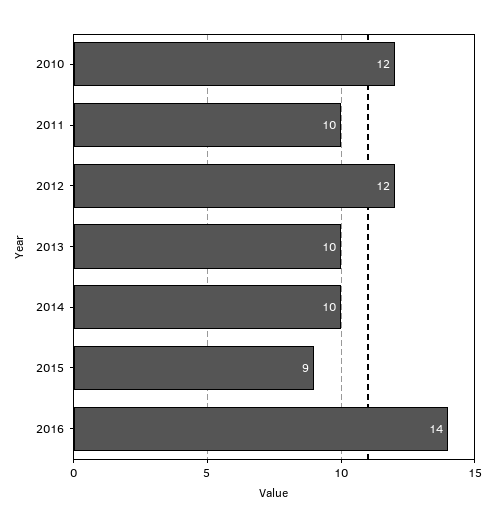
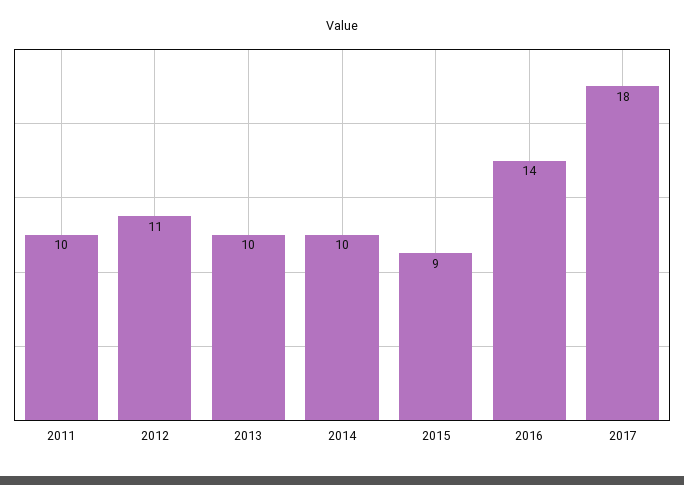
2010: 12 -> none
2012: 12 -> 11
2017: none -> 18

